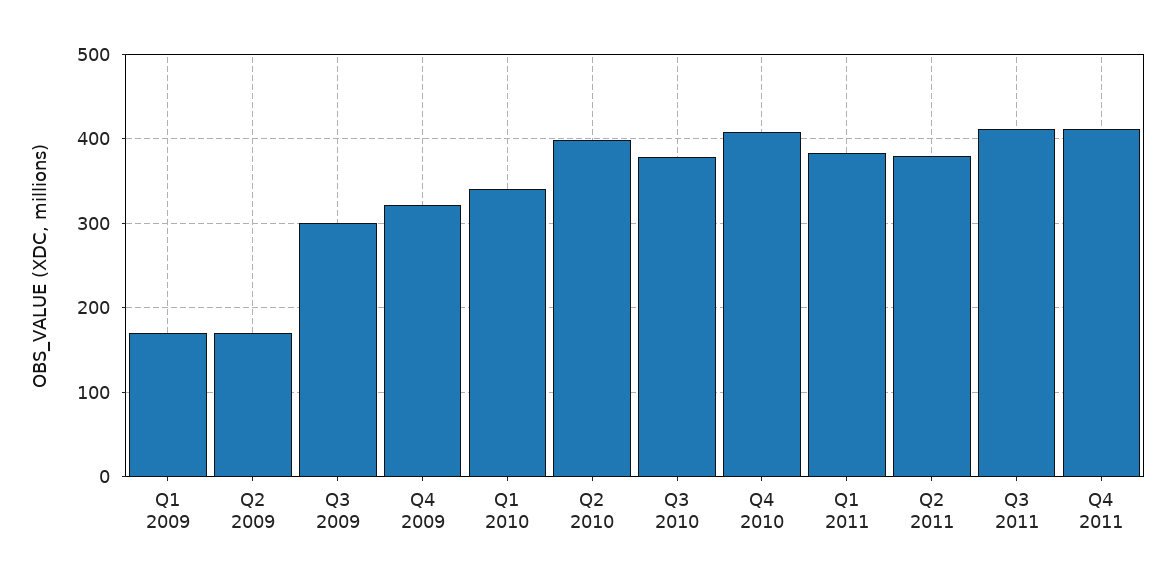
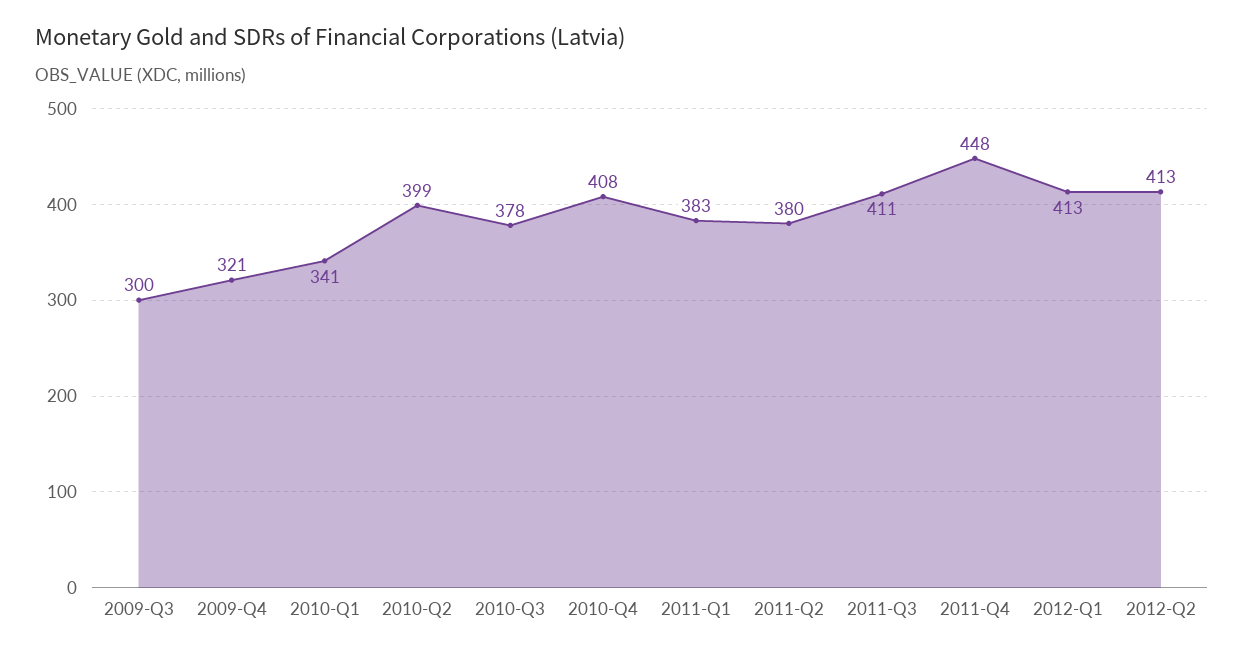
Q1 2009: 170 -> none
Q2 2009: 170 -> none
Q4 2011: 410 -> 448
2012-Q1: none -> 413
2012-Q2: none -> 413

